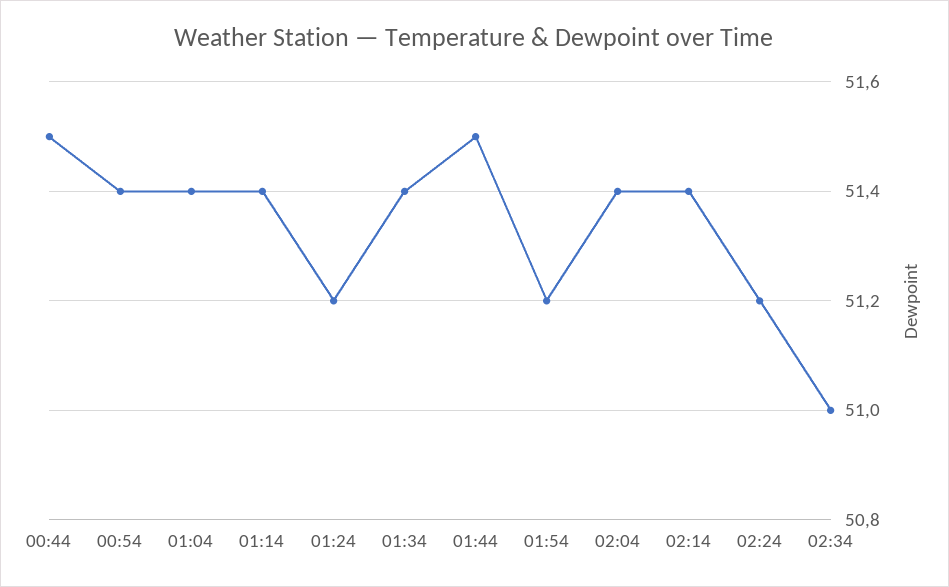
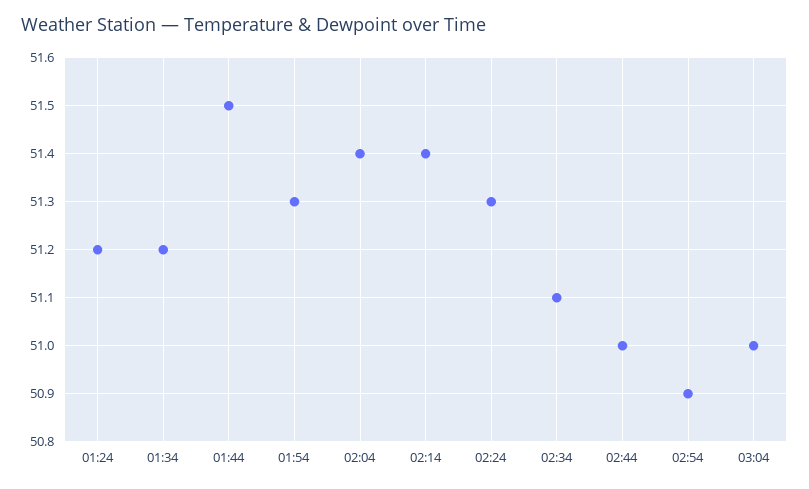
00:44: 51.5 -> none
00:54: 51.4 -> none
01:04: 51.4 -> none
01:14: 51.4 -> none
01:34: 51.4 -> 51.2
01:54: 51.2 -> 51.3
02:24: 51.2 -> 51.3
02:34: 51 -> 51.1
02:44: none -> 51
02:54: none -> 50.9
03:04: none -> 51

